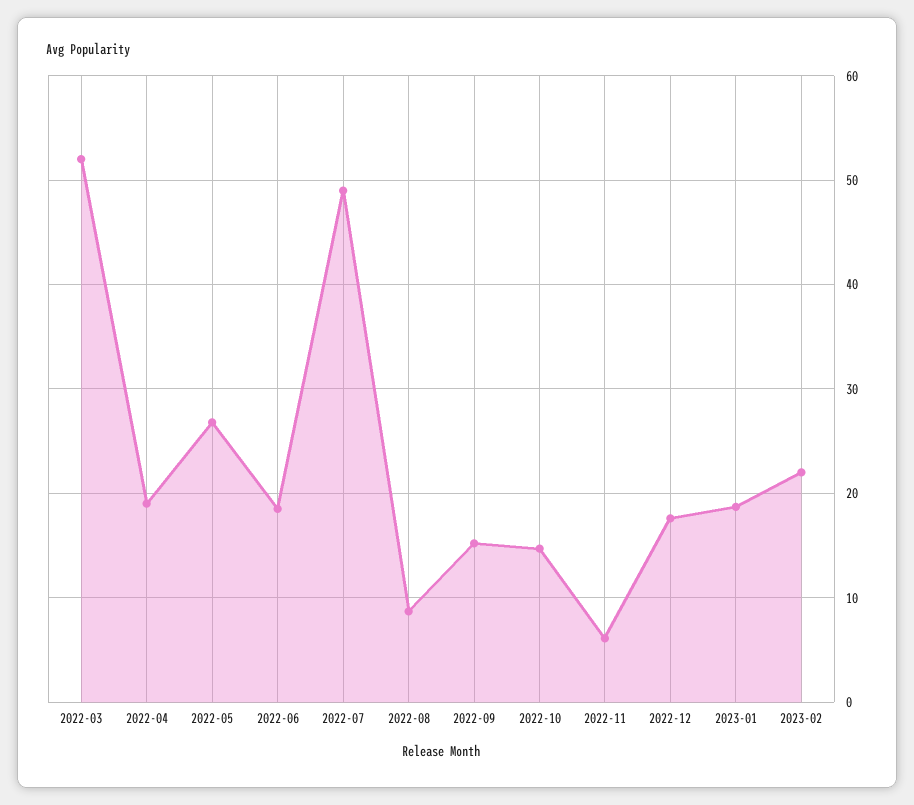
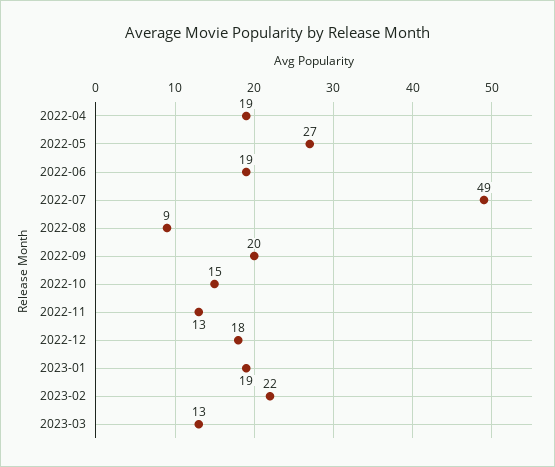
2022-03: 52 -> none
2022-09: 15 -> 20
2022-11: 6 -> 13
2023-03: none -> 13

